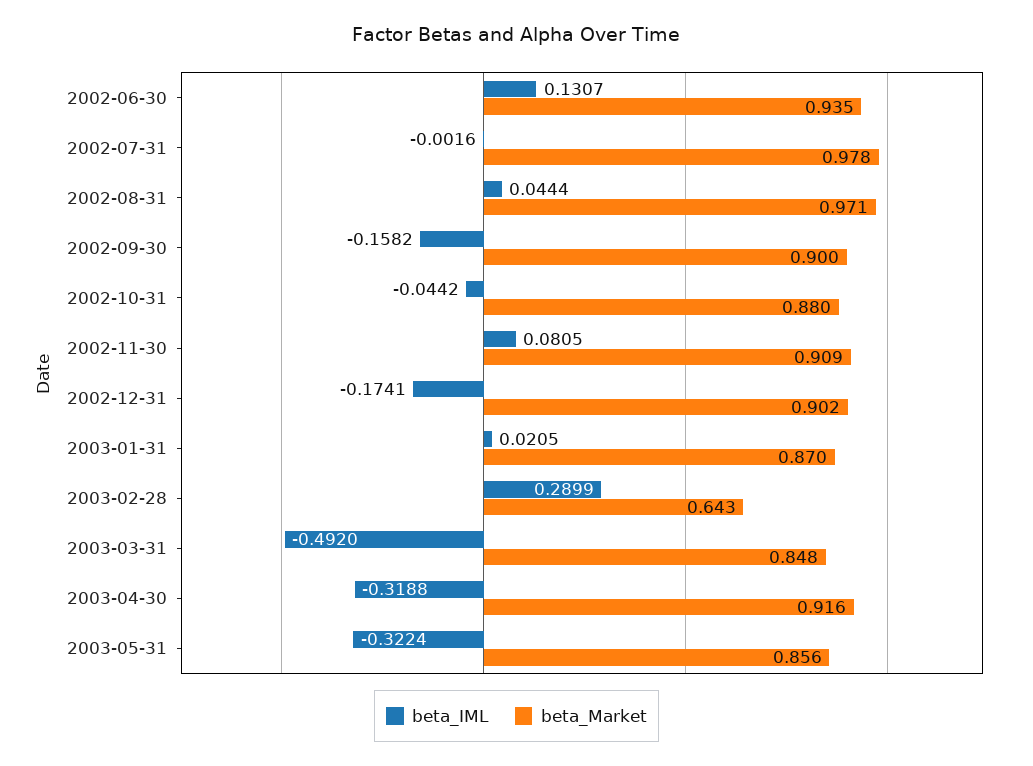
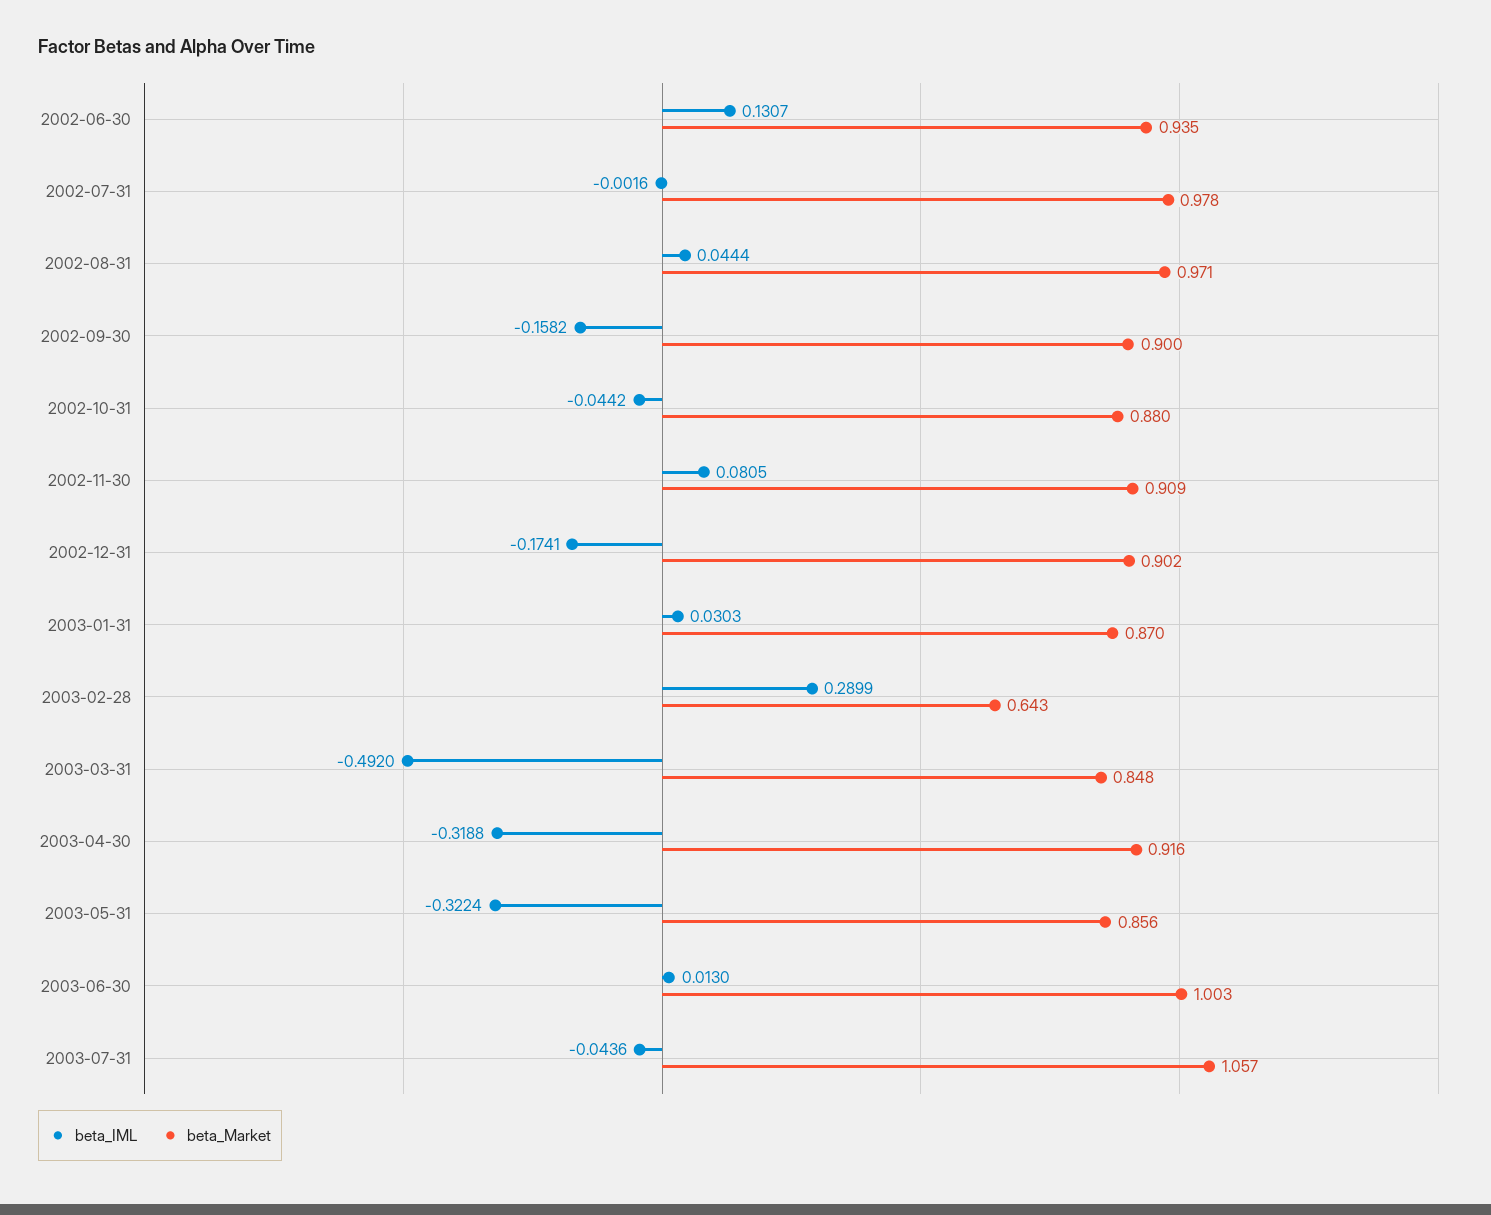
beta_IML, 2003-01-31: 0.0205 -> 0.0303
beta_IML, 2003-06-30: none -> 0.013
beta_Market, 2003-06-30: none -> 1.003
beta_IML, 2003-07-31: none -> -0.0436
beta_Market, 2003-07-31: none -> 1.057

